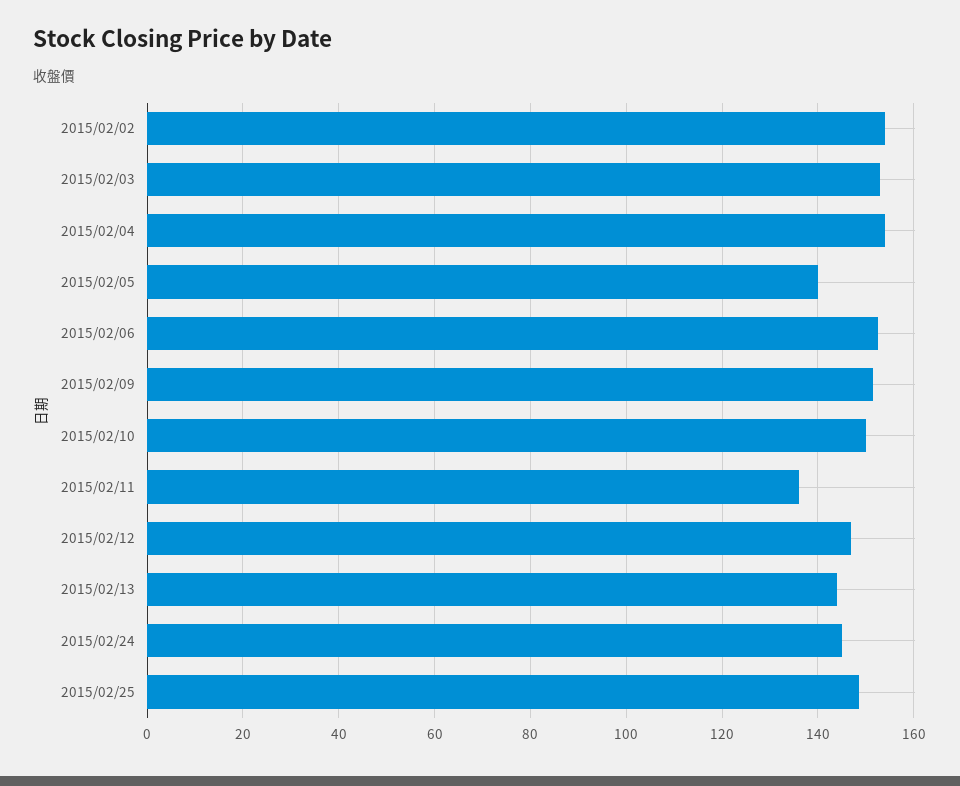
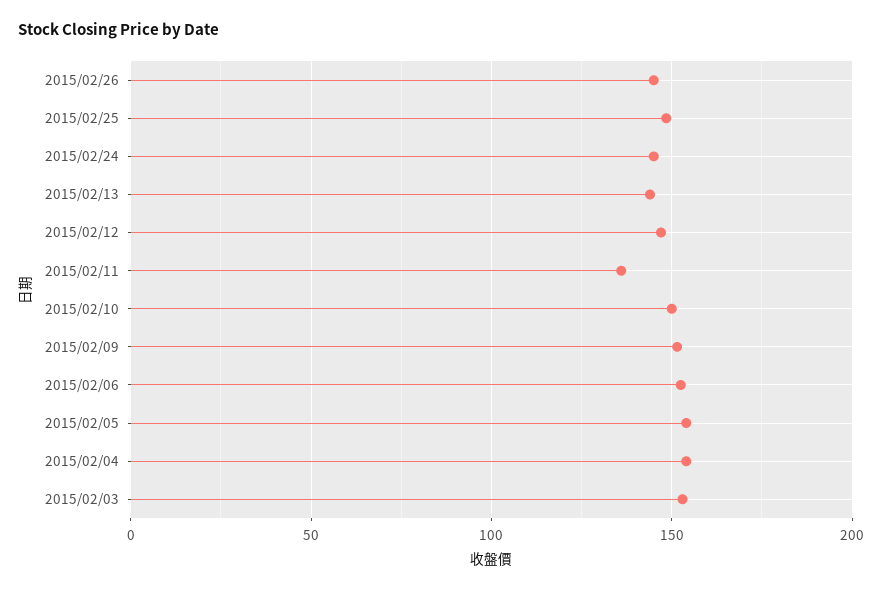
2015/02/02: 154 -> none
2015/02/05: 140 -> 155
2015/02/26: none -> 145

